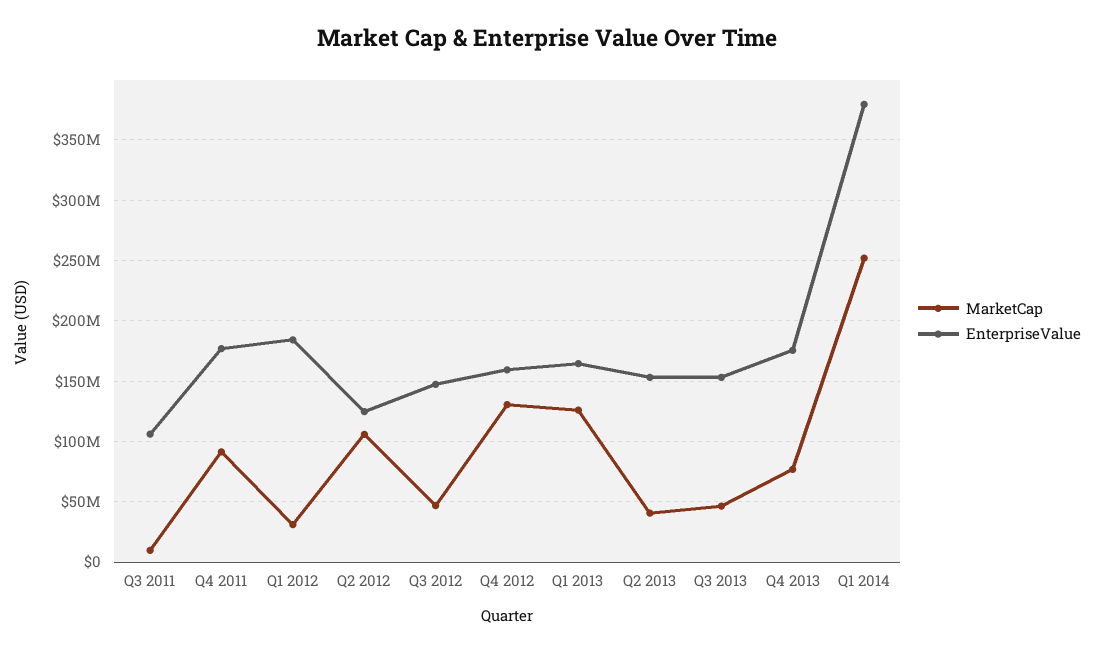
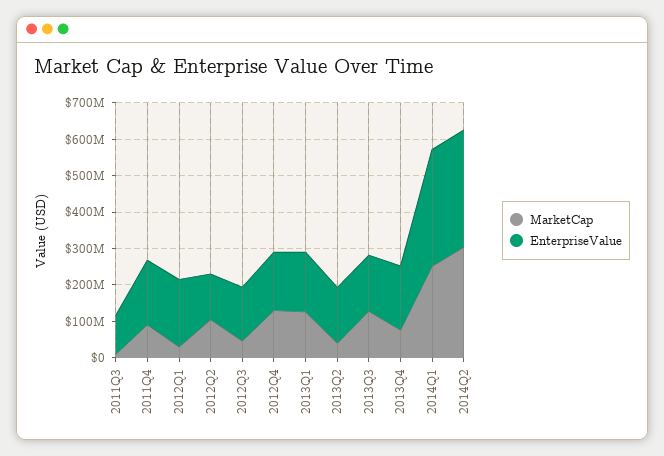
MarketCap, Q3 2013: 45000000 -> 125000000
EnterpriseValue, Q1 2014: 380000000 -> 325000000
MarketCap, 2014Q2: none -> 300000000
EnterpriseValue, 2014Q2: none -> 325000000

